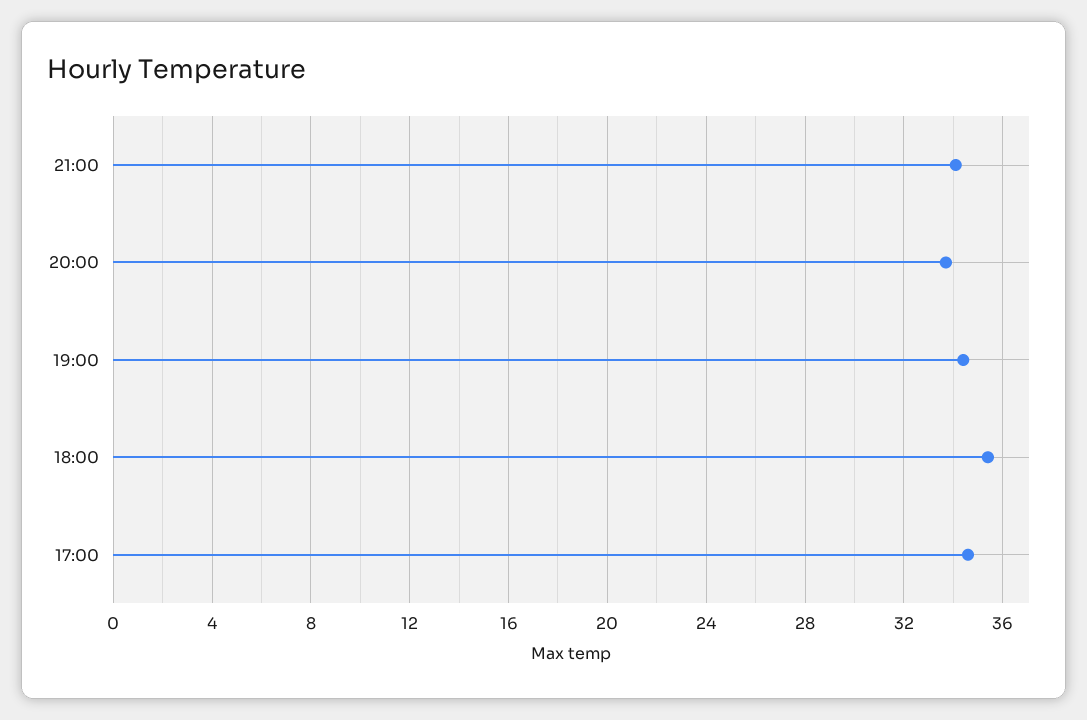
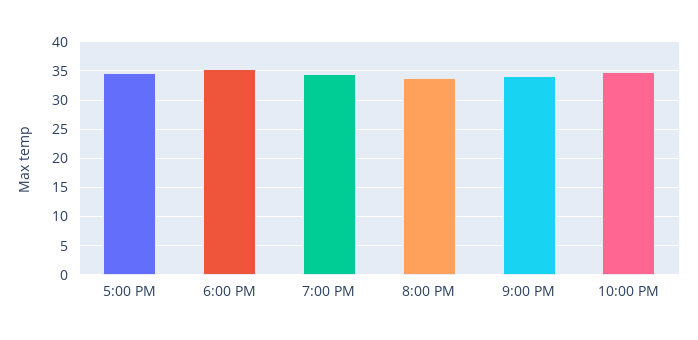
10:00 PM: none -> 35

